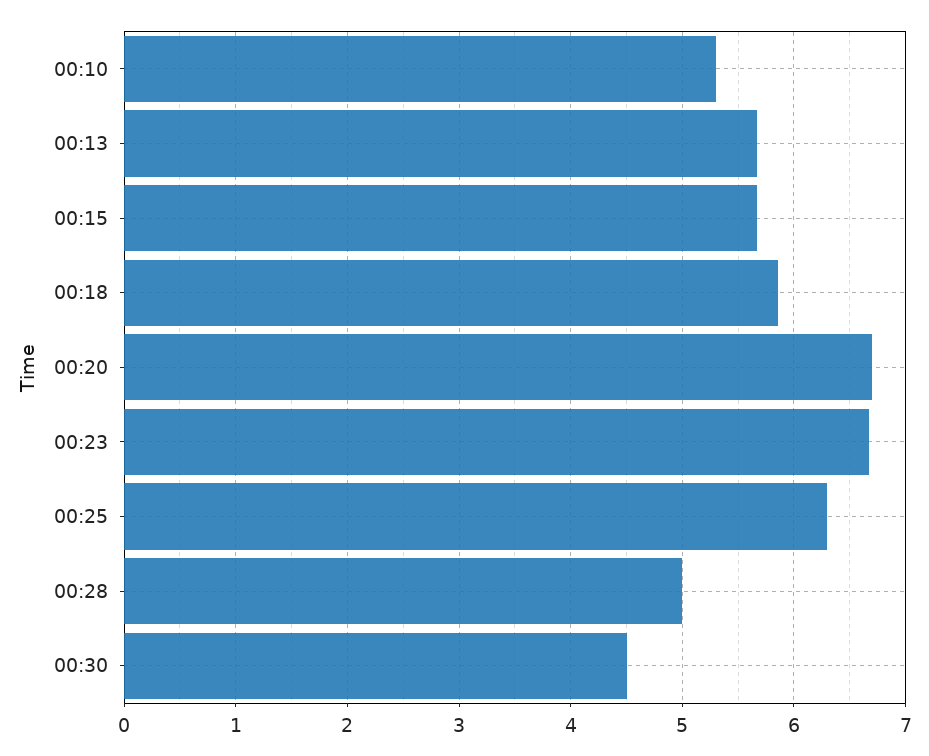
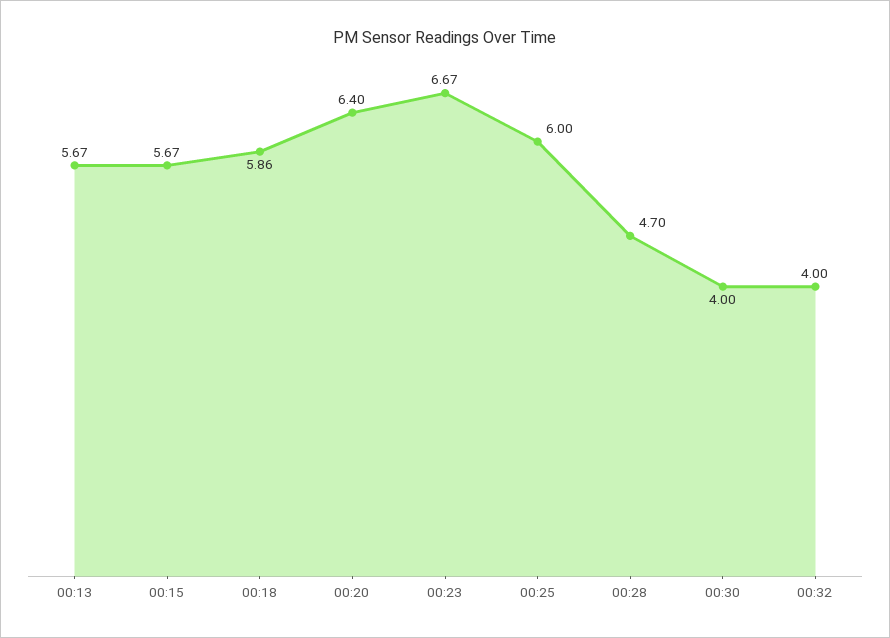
00:10: 5.3 -> none
00:20: 6.7 -> 6.4
00:25: 6.3 -> 6
00:28: 5 -> 4.7
00:30: 4.5 -> 4
00:32: none -> 4

